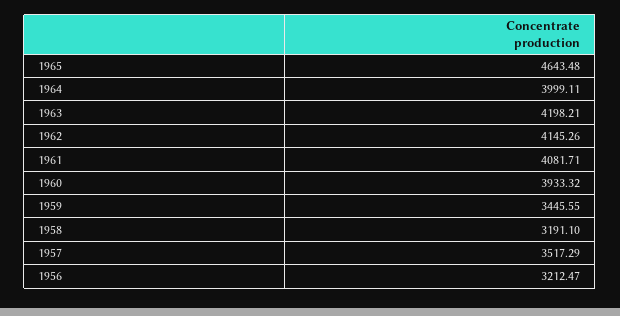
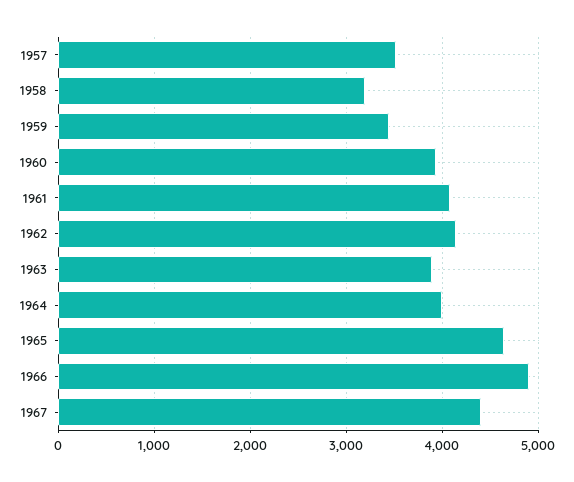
1963: 4198.21 -> 3900
1956: 3212.47 -> none
1966: none -> 4900
1967: none -> 4400

